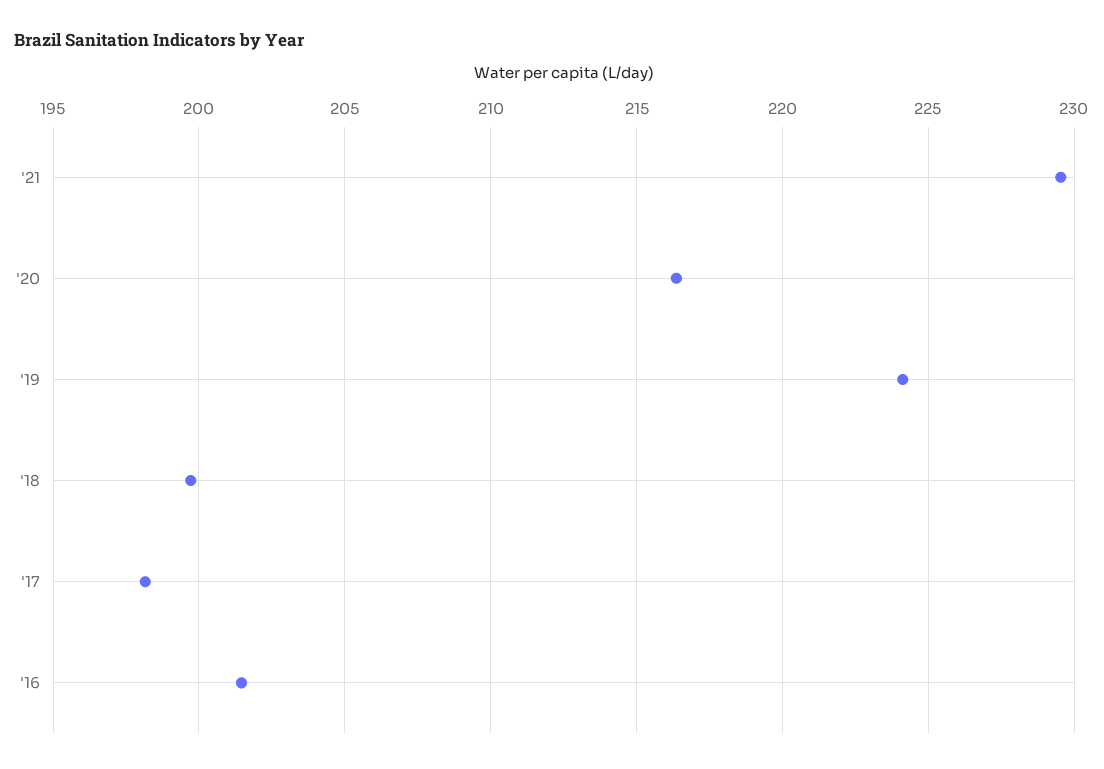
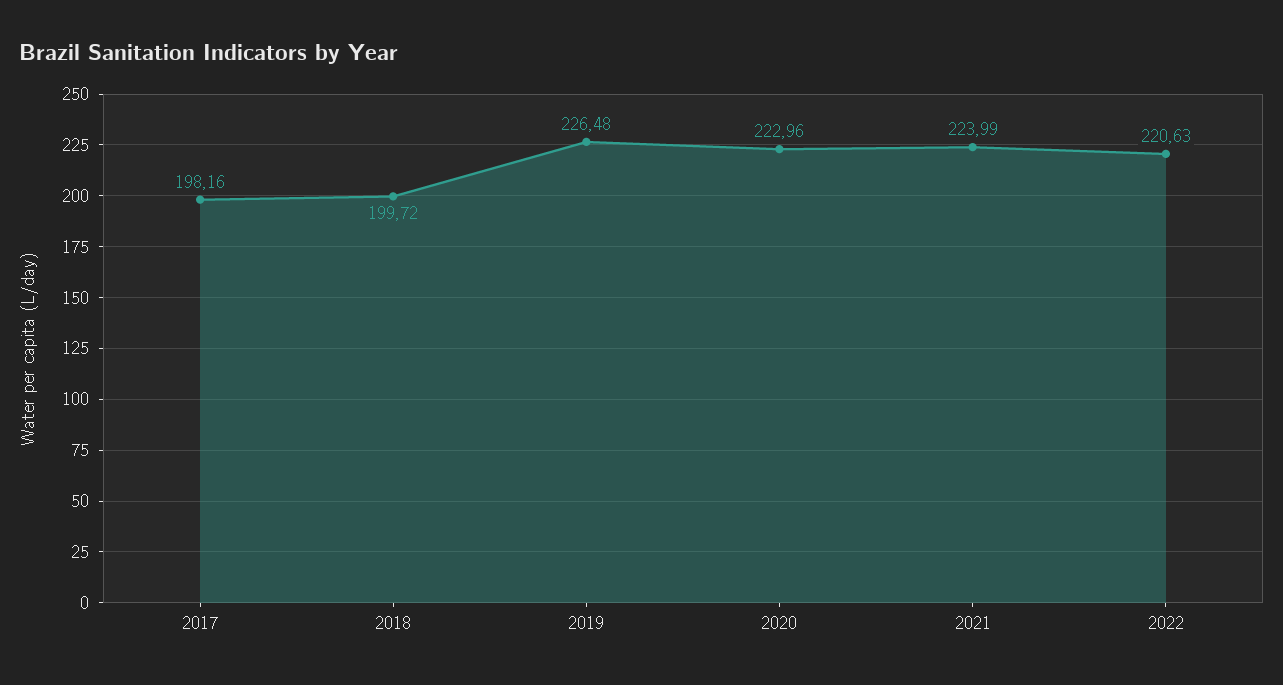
'21: 229.5 -> 223.99
'20: 216.5 -> 222.96
'19: 224 -> 226.48
'16: 201.5 -> none
2022: none -> 220.63

